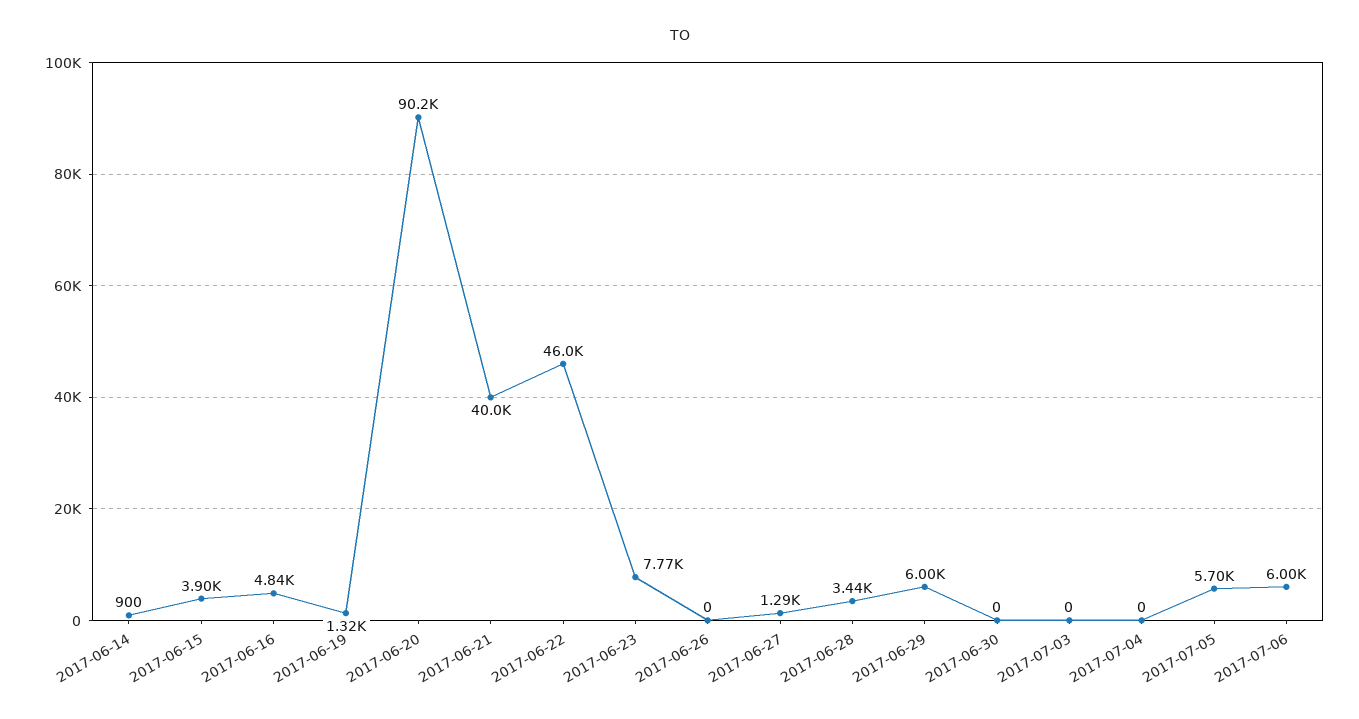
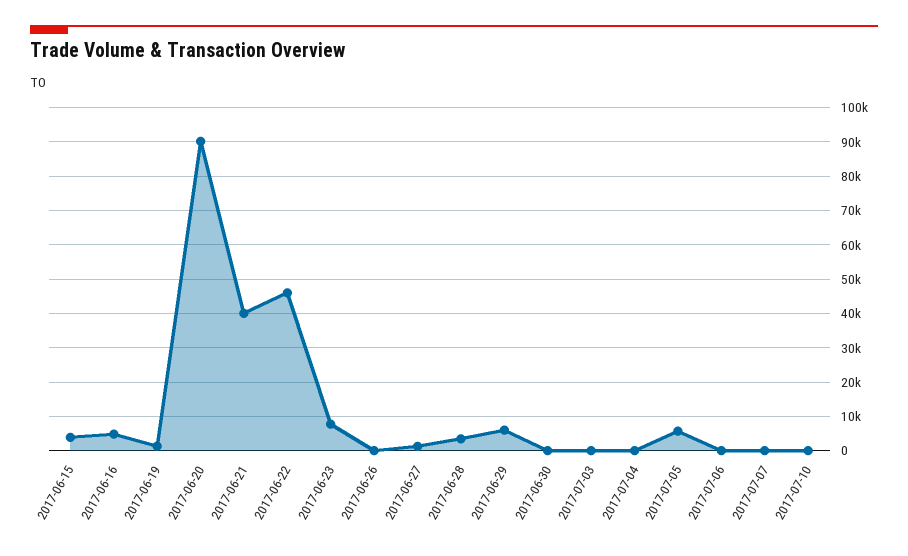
2017-06-14: 900 -> none
2017-07-06: 6000 -> 0
2017-07-07: none -> 0
2017-07-10: none -> 0

